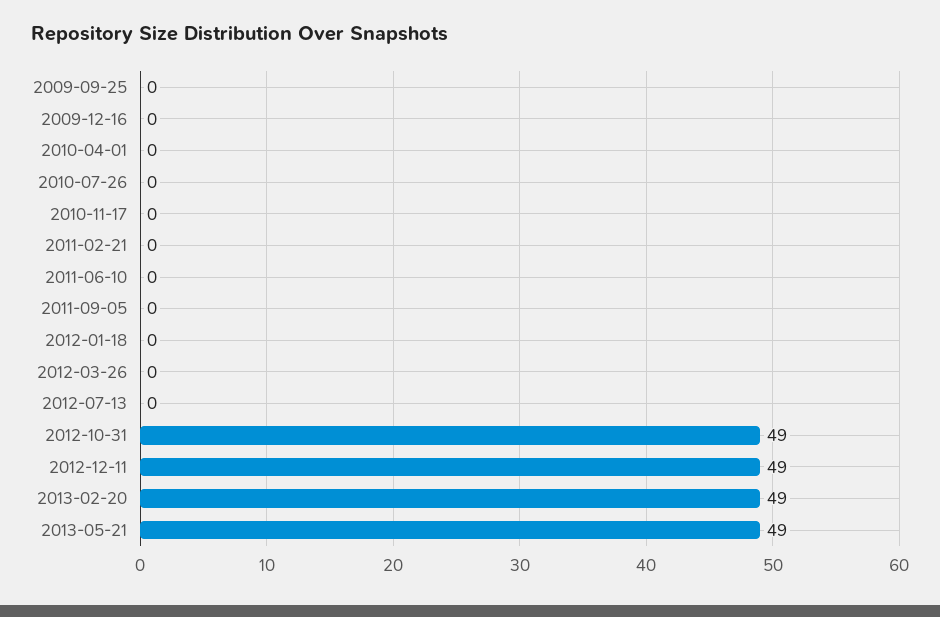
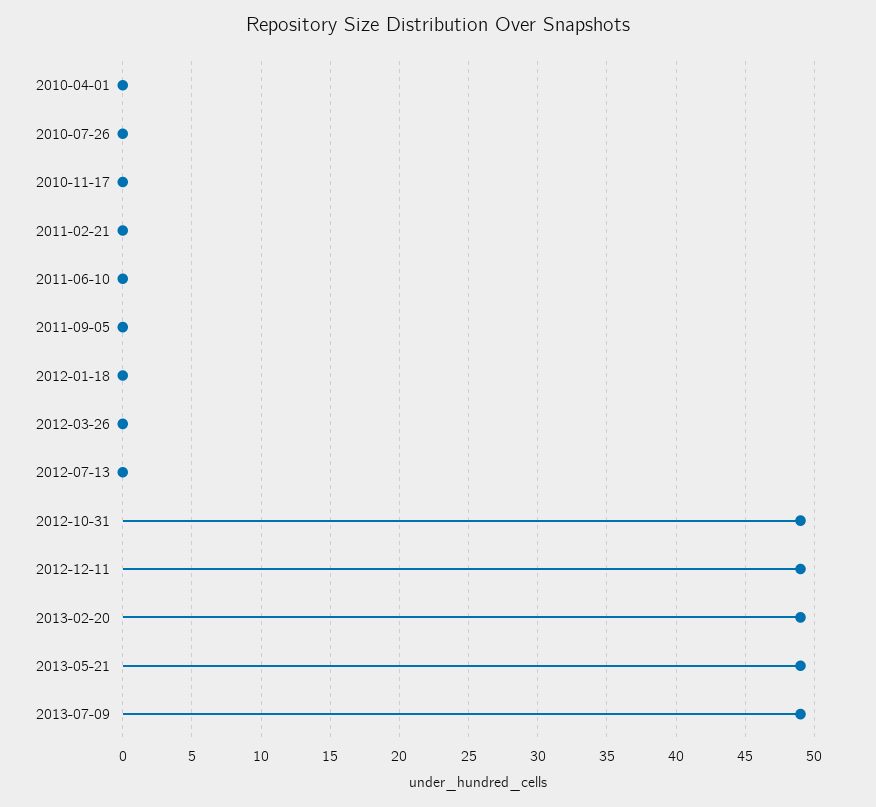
2009-09-25: 0 -> none
2009-12-16: 0 -> none
2013-07-09: none -> 49

